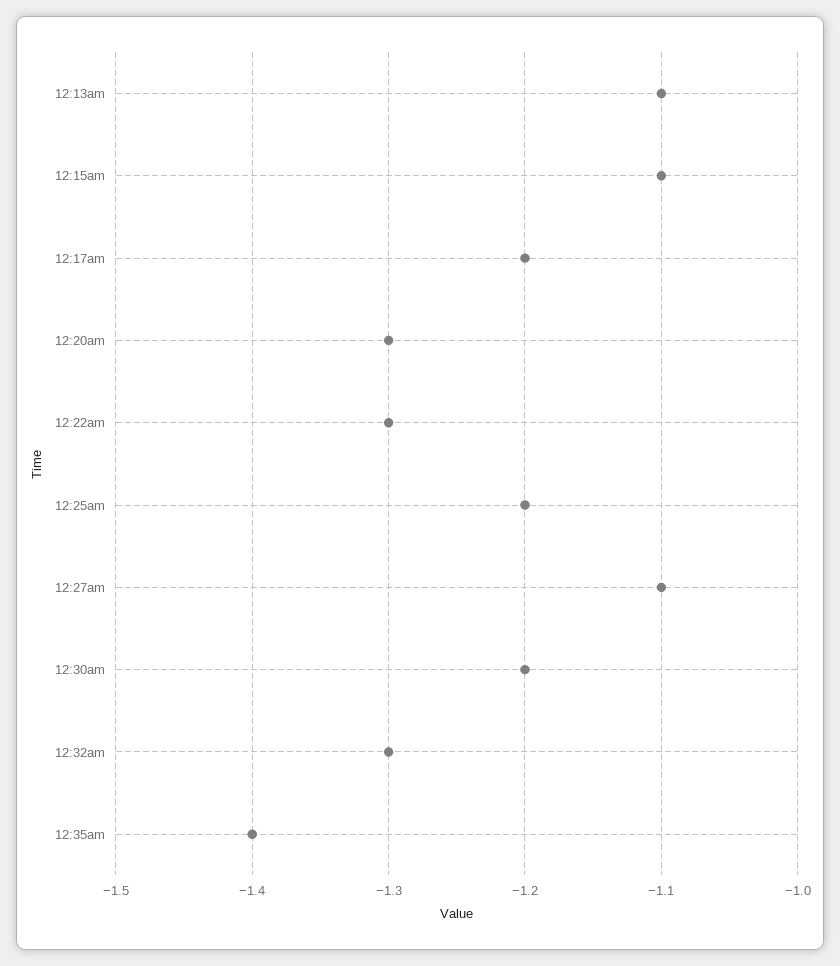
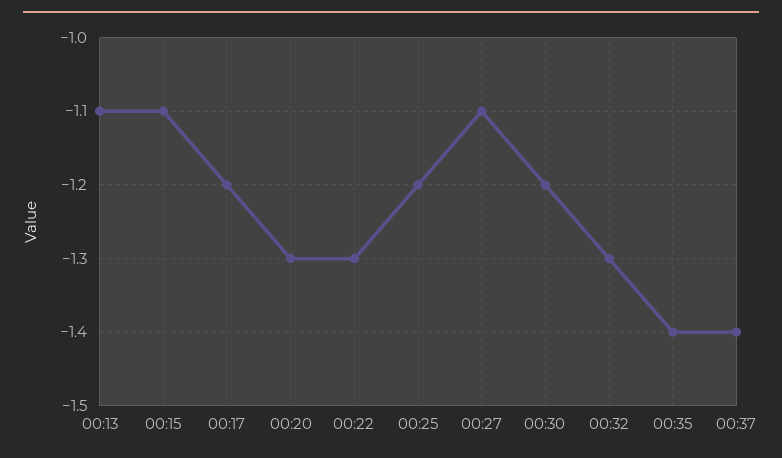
00:37: none -> -1.4

